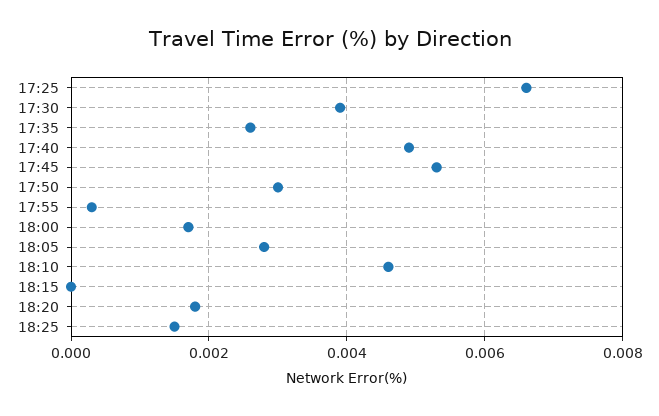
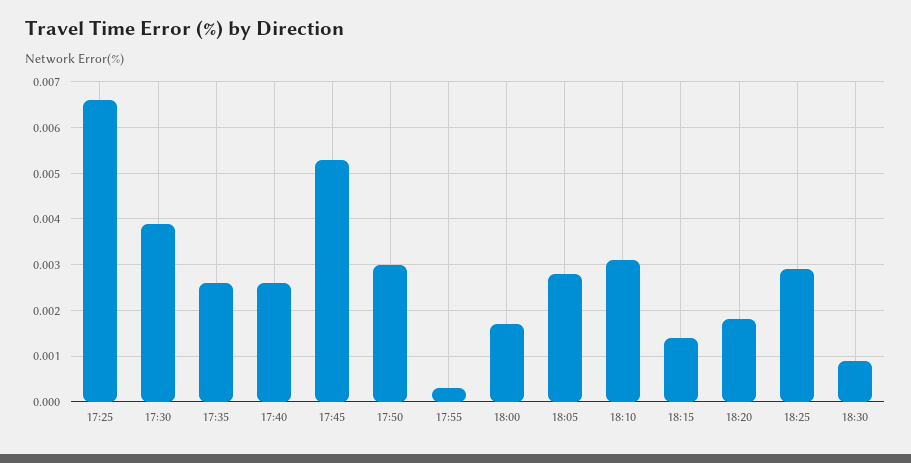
17:40: 0.005 -> 0.0025
18:10: 0.0045 -> 0.003
18:15: 0 -> 0.0015
18:25: 0.0015 -> 0.003
18:30: none -> 0.001

